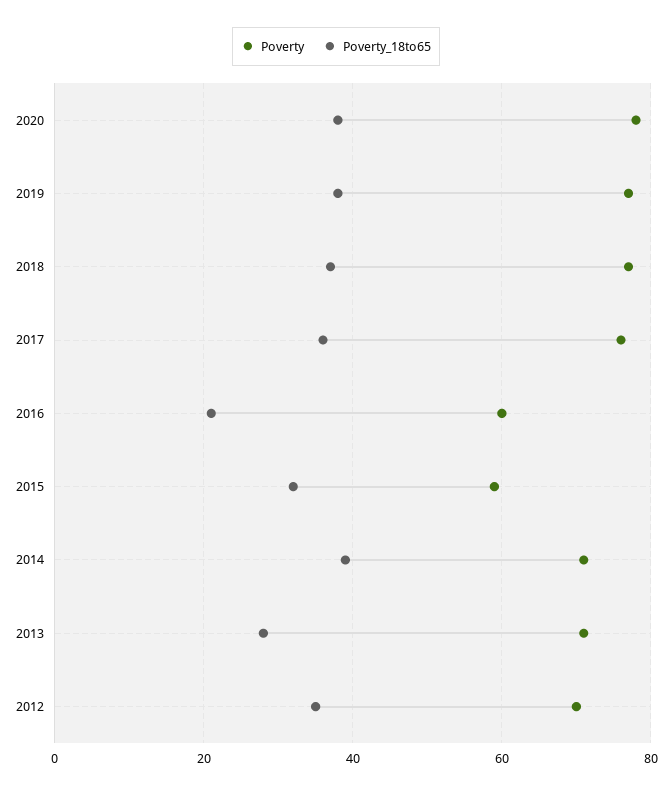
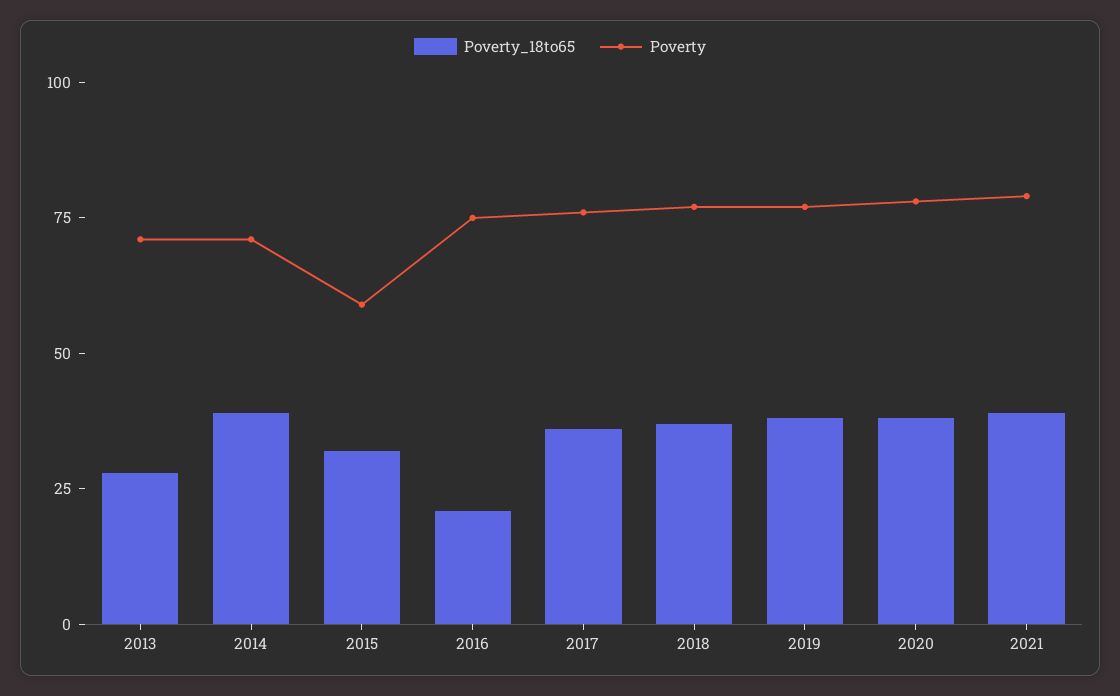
Poverty, 2016: 60 -> 75
Poverty, 2012: 70 -> none
Poverty_18to65, 2012: 35 -> none
Poverty_18to65, 2021: none -> 40
Poverty, 2021: none -> 80

